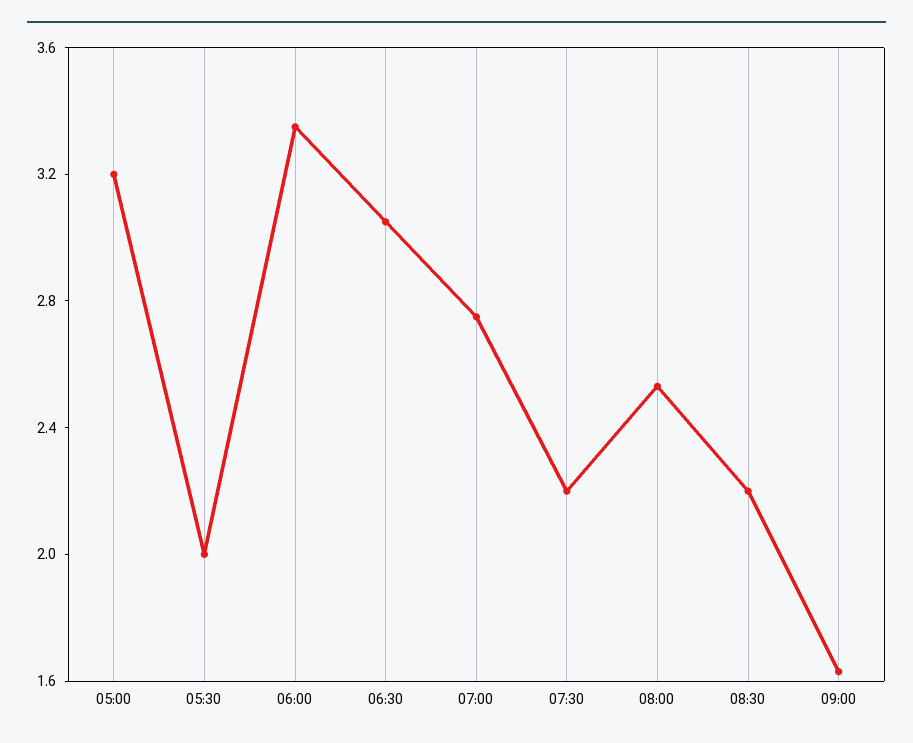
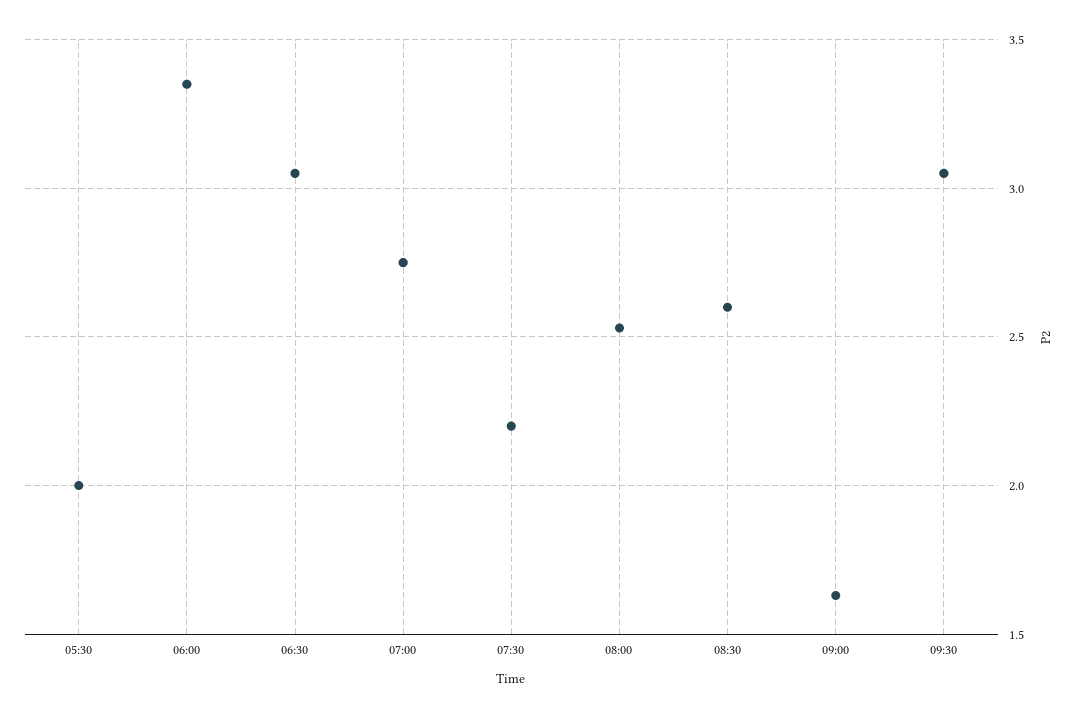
05:00: 3.2 -> none
08:30: 2.2 -> 2.6
09:30: none -> 3.05

